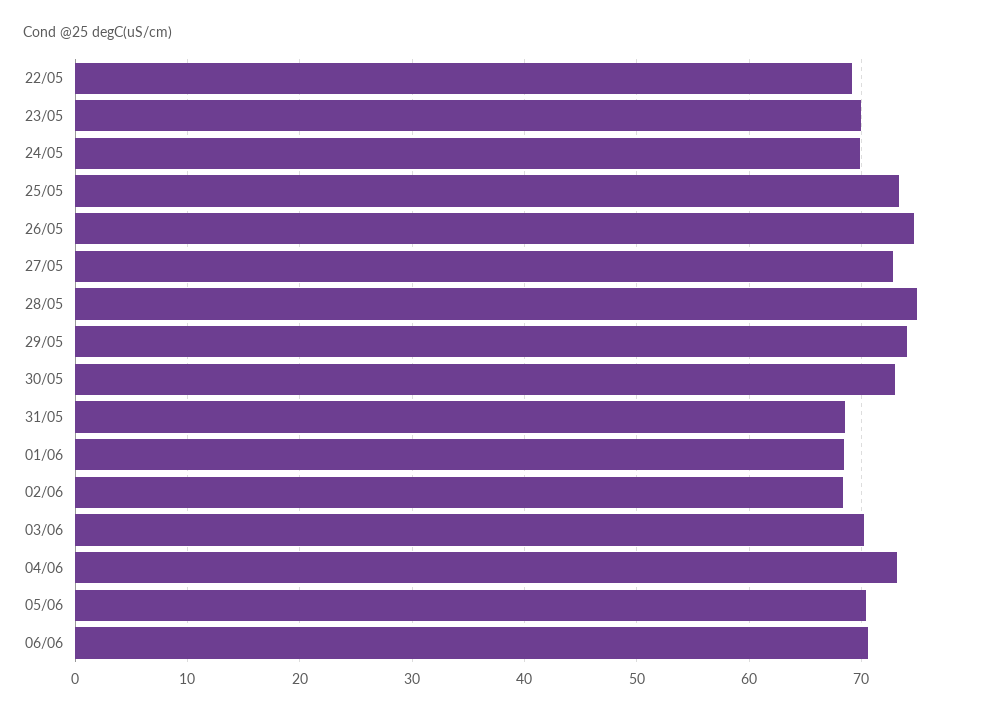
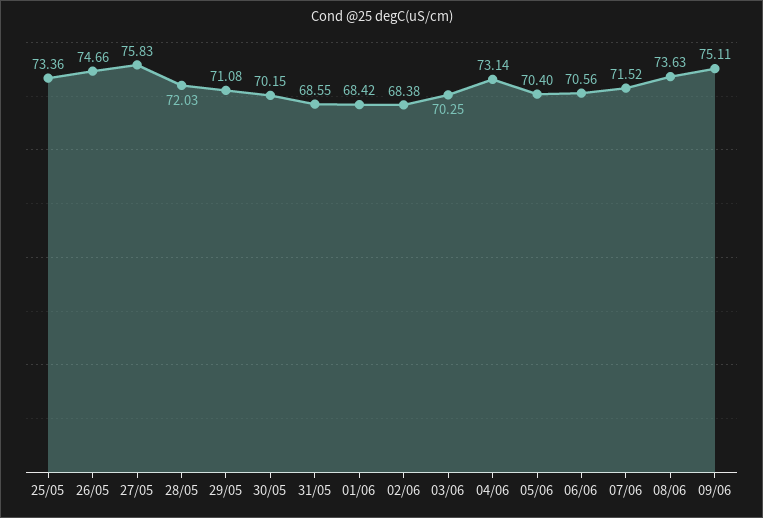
22/05: 69 -> none
23/05: 70 -> none
24/05: 70 -> none
27/05: 73 -> 75.83
28/05: 75 -> 72.03
29/05: 74 -> 71.08
30/05: 73 -> 70.15
07/06: none -> 71.52
08/06: none -> 73.63
09/06: none -> 75.11

